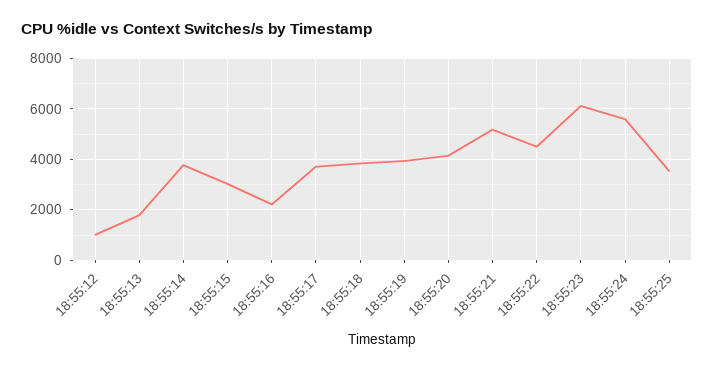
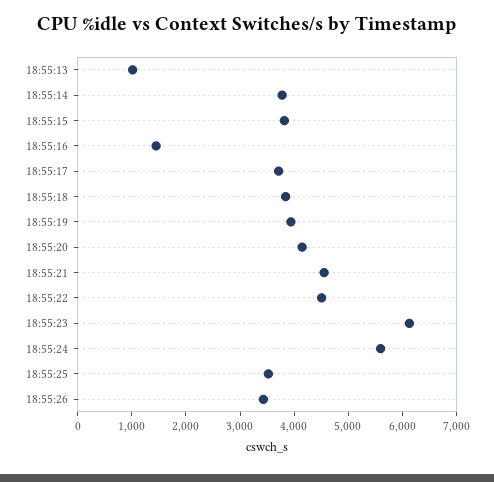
18:55:12: 1000 -> none
18:55:13: 1750 -> 1000
18:55:15: 3000 -> 3800
18:55:16: 2250 -> 1400
18:55:21: 5250 -> 4600
18:55:26: none -> 3400

